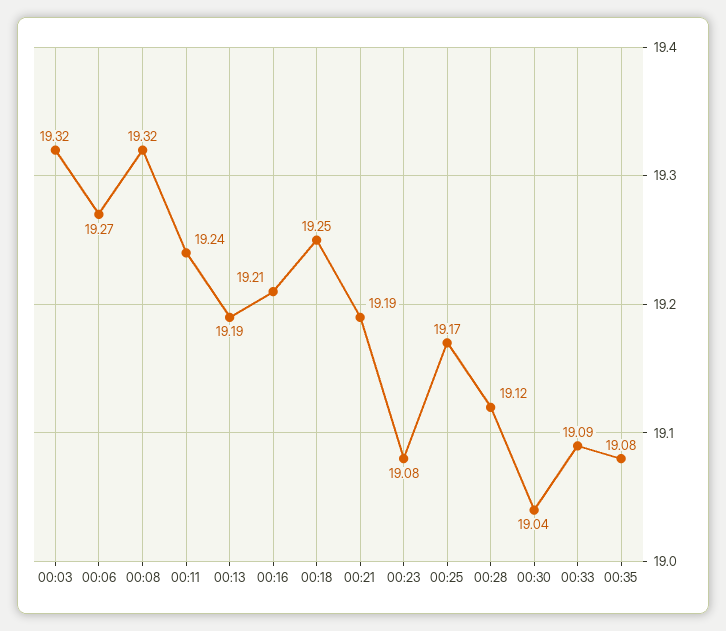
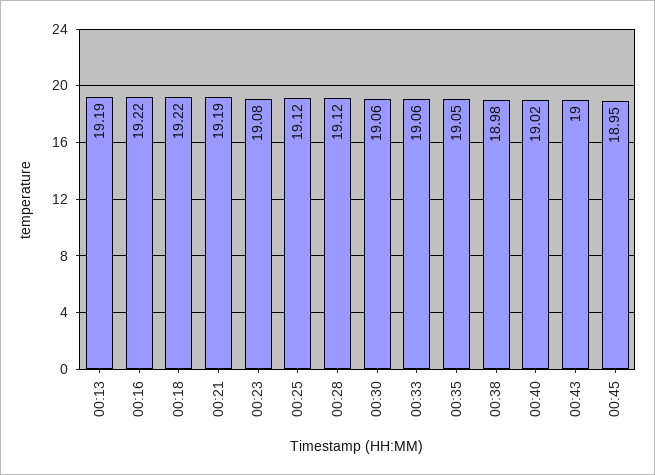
00:03: 19.32 -> none
00:06: 19.27 -> none
00:08: 19.32 -> none
00:11: 19.24 -> none
00:16: 19.21 -> 19.22
00:18: 19.25 -> 19.22
00:25: 19.17 -> 19.12
00:30: 19.04 -> 19.06
00:33: 19.09 -> 19.06
00:35: 19.08 -> 19.05
00:38: none -> 18.98
00:40: none -> 19.02
00:43: none -> 19
00:45: none -> 18.95

